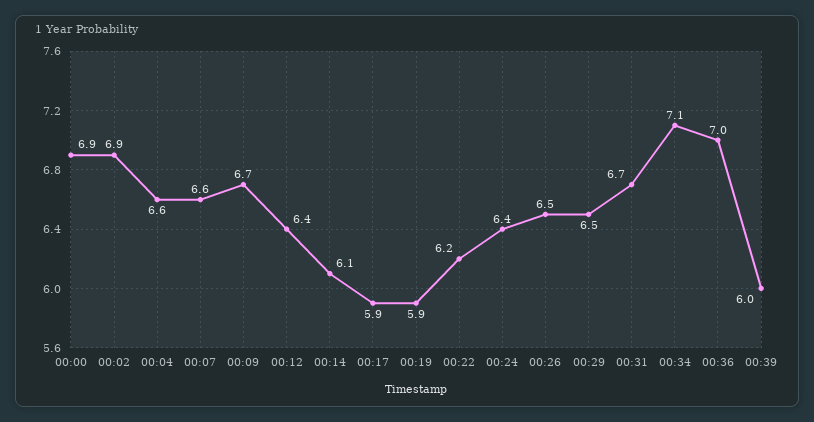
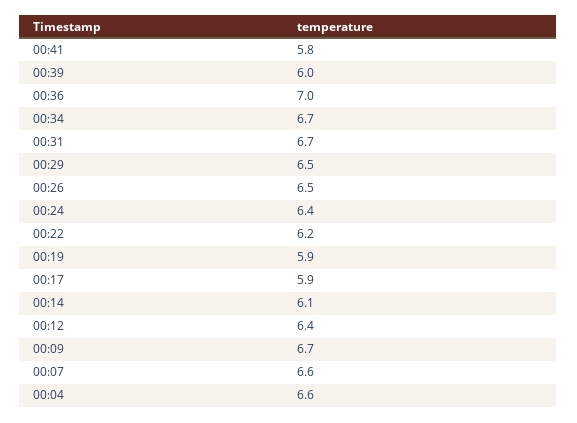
00:00: 6.9 -> none
00:02: 6.9 -> none
00:34: 7.1 -> 6.7
00:41: none -> 5.8

